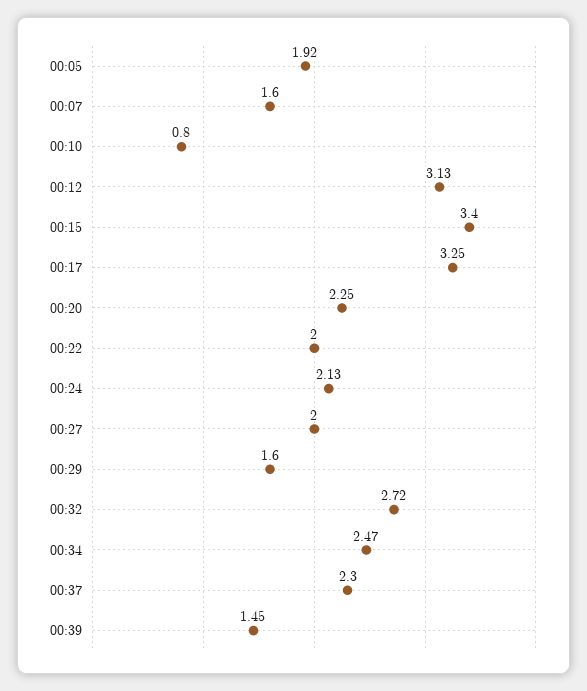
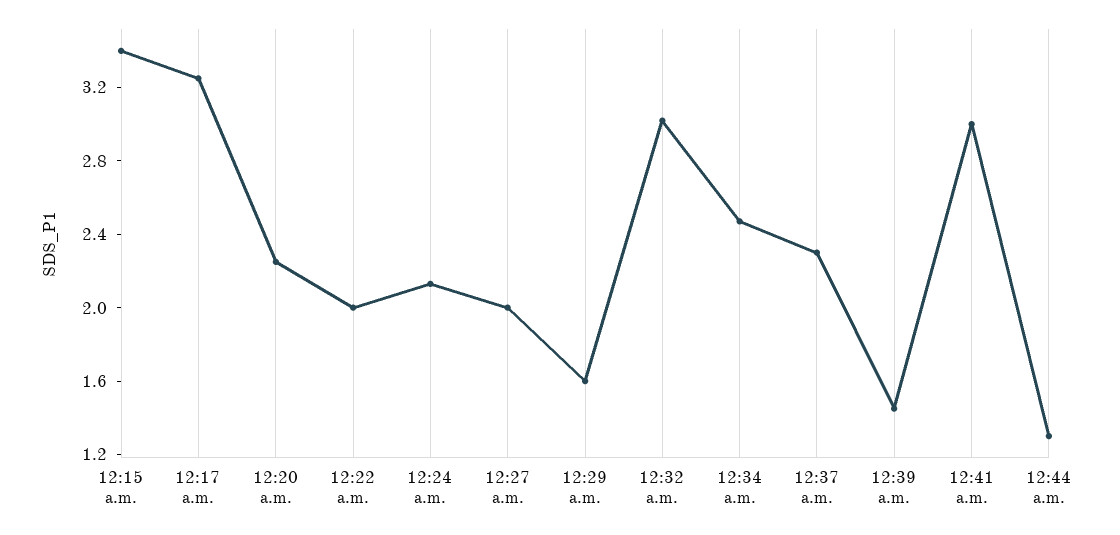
00:05: 1.92 -> none
00:07: 1.6 -> none
00:10: 0.8 -> none
00:12: 3.13 -> none
00:32: 2.72 -> 3
12:41 a.m.: none -> 3
12:44 a.m.: none -> 1.3

